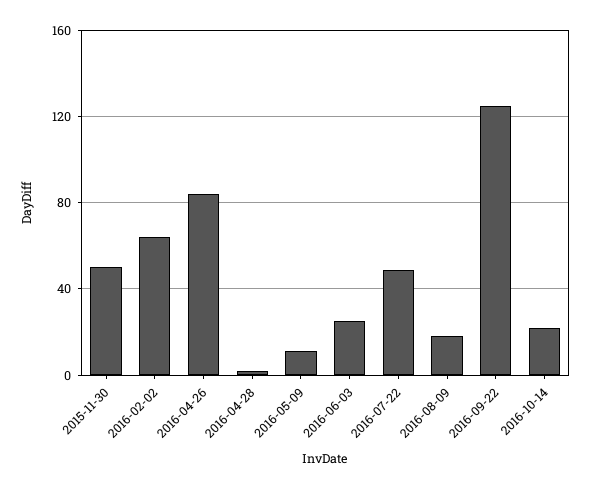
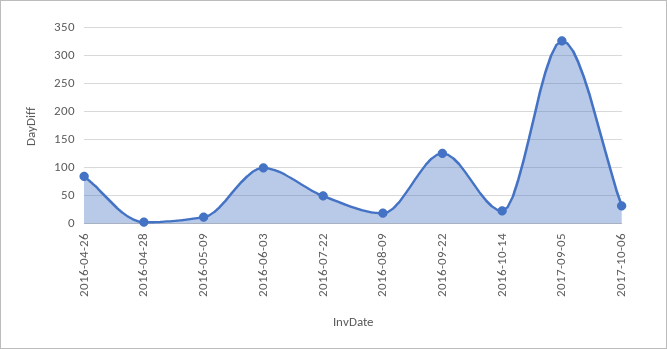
2015-11-30: 50 -> none
2016-02-02: 65 -> none
2016-06-03: 25 -> 100
2017-09-05: none -> 325
2017-10-06: none -> 25

